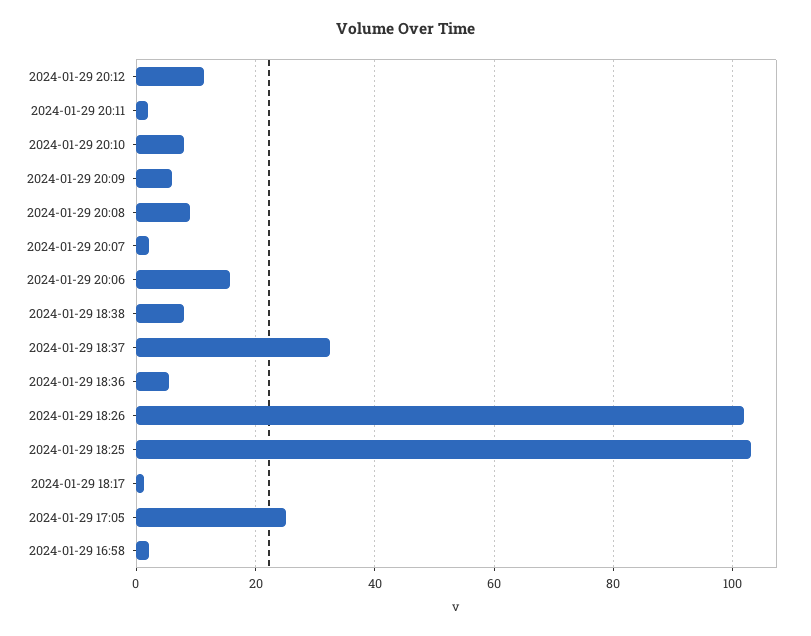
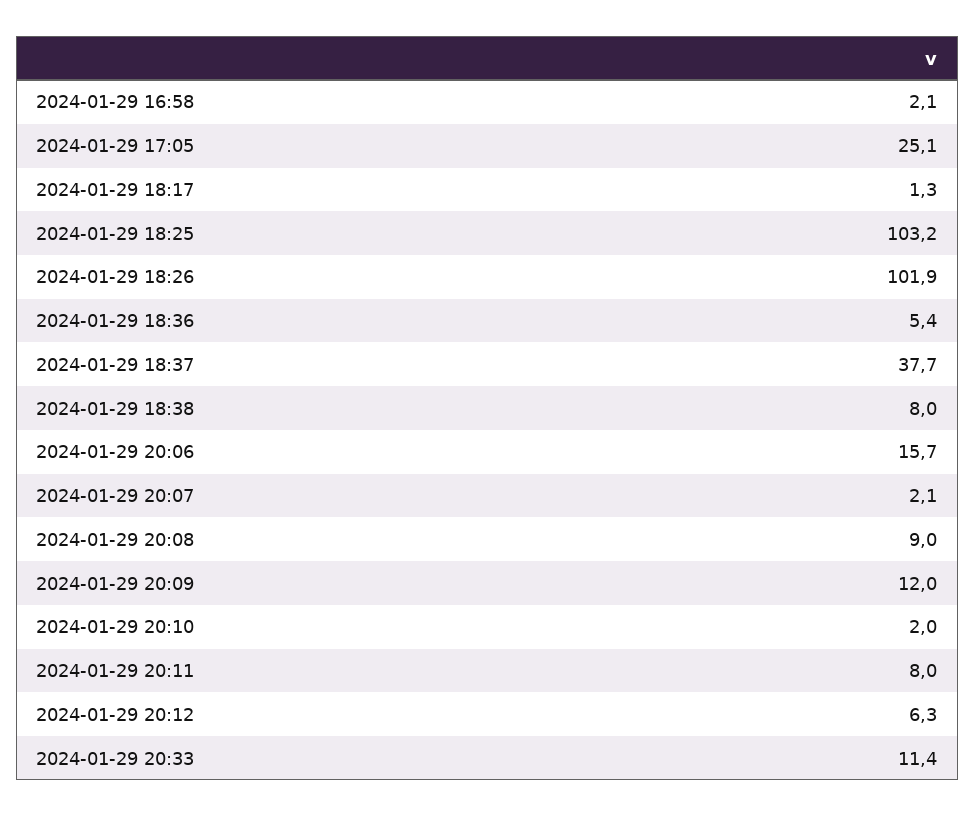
2024-01-29 20:12: 12 -> 6.3
2024-01-29 20:11: 2 -> 8
2024-01-29 20:10: 8 -> 2
2024-01-29 20:09: 6 -> 12
2024-01-29 18:37: 32 -> 37.7
2024-01-29 20:33: none -> 11.4

